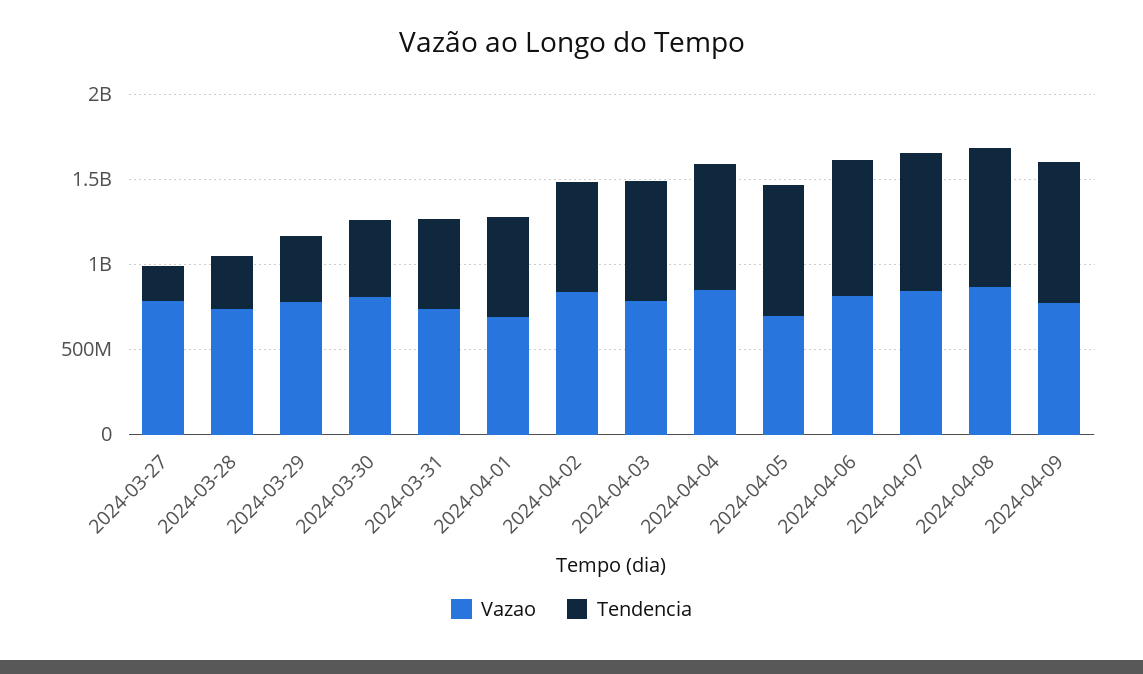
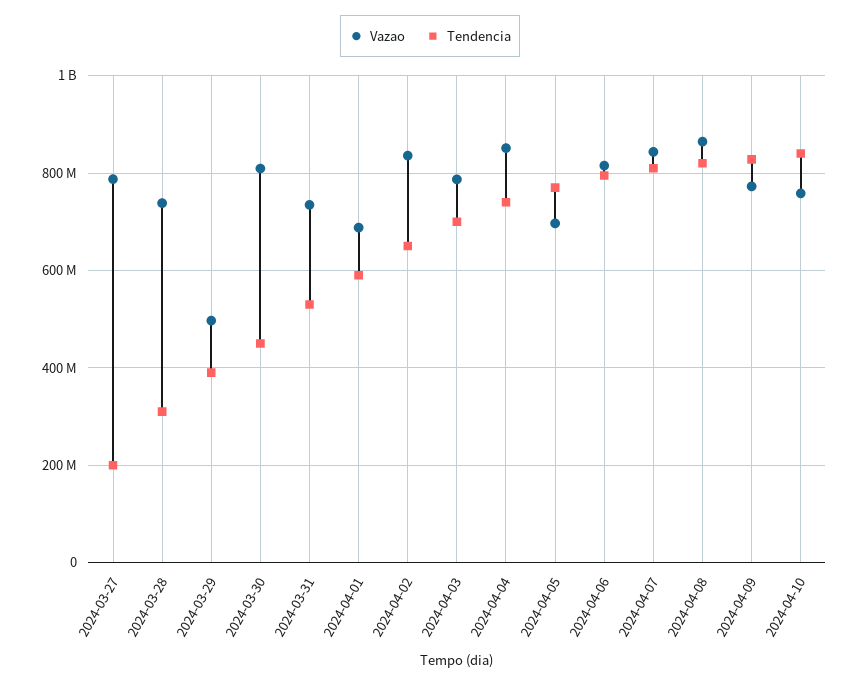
Vazao, 2024-03-29: 800000000 -> 500000000
Vazao, 2024-04-10: none -> 760000000
Tendencia, 2024-04-10: none -> 840000000

